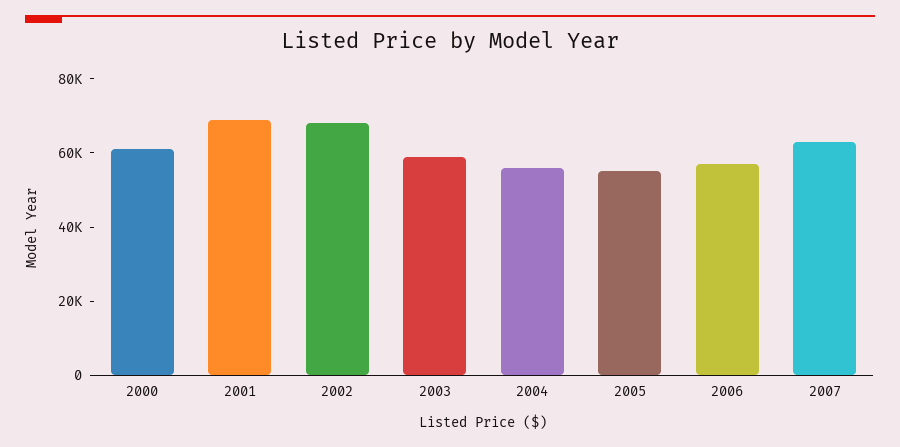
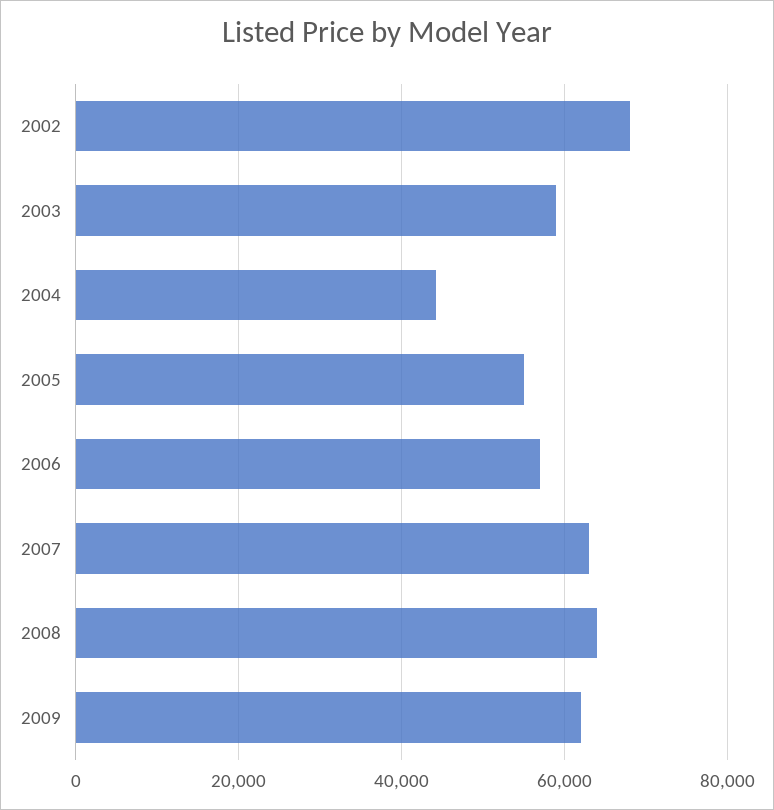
2000: 60000 -> none
2001: 70000 -> none
2004: 55000 -> 44000
2008: none -> 64000
2009: none -> 62000

